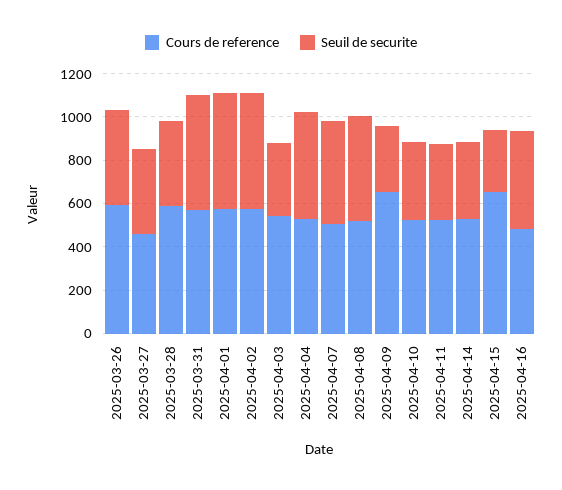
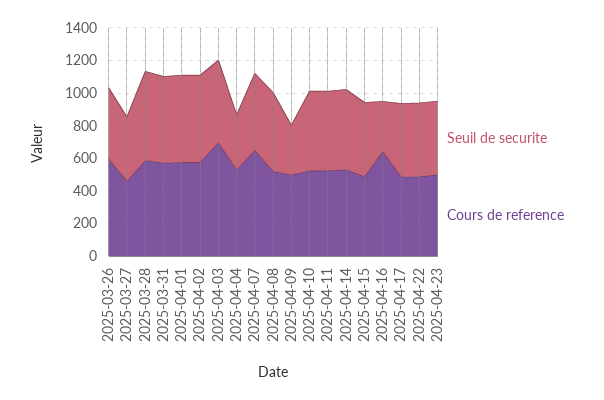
Seuil de securite, 2025-03-28: 400 -> 550
Cours de reference, 2025-04-03: 550 -> 700
Seuil de securite, 2025-04-03: 350 -> 500
Seuil de securite, 2025-04-04: 500 -> 350
Cours de reference, 2025-04-07: 500 -> 650
Cours de reference, 2025-04-09: 650 -> 500
Seuil de securite, 2025-04-10: 350 -> 500
Seuil de securite, 2025-04-11: 350 -> 500
Seuil de securite, 2025-04-14: 350 -> 500
Cours de reference, 2025-04-15: 650 -> 500
Seuil de securite, 2025-04-15: 300 -> 450
Cours de reference, 2025-04-16: 500 -> 650
Seuil de securite, 2025-04-16: 450 -> 300
Seuil de securite, 2025-04-17: none -> 450
Cours de reference, 2025-04-17: none -> 500
Seuil de securite, 2025-04-22: none -> 450
Cours de reference, 2025-04-22: none -> 500
Seuil de securite, 2025-04-23: none -> 450
Cours de reference, 2025-04-23: none -> 500

